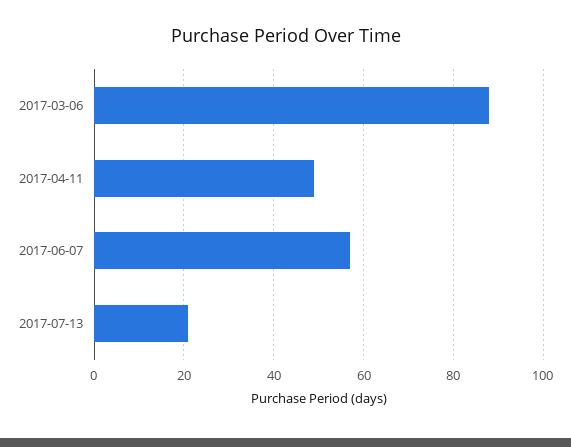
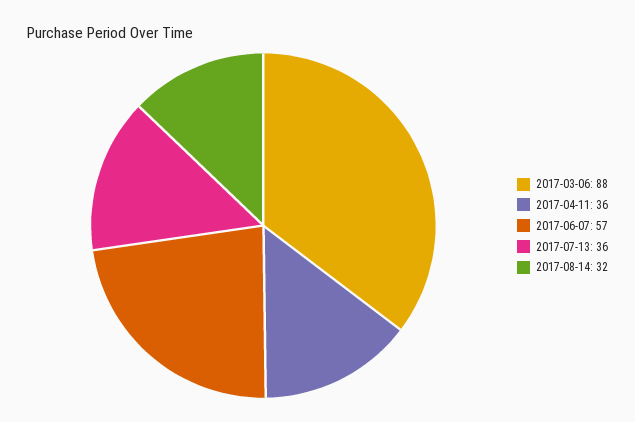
2017-04-11: 50 -> 36
2017-07-13: 20 -> 36
2017-08-14: none -> 32

